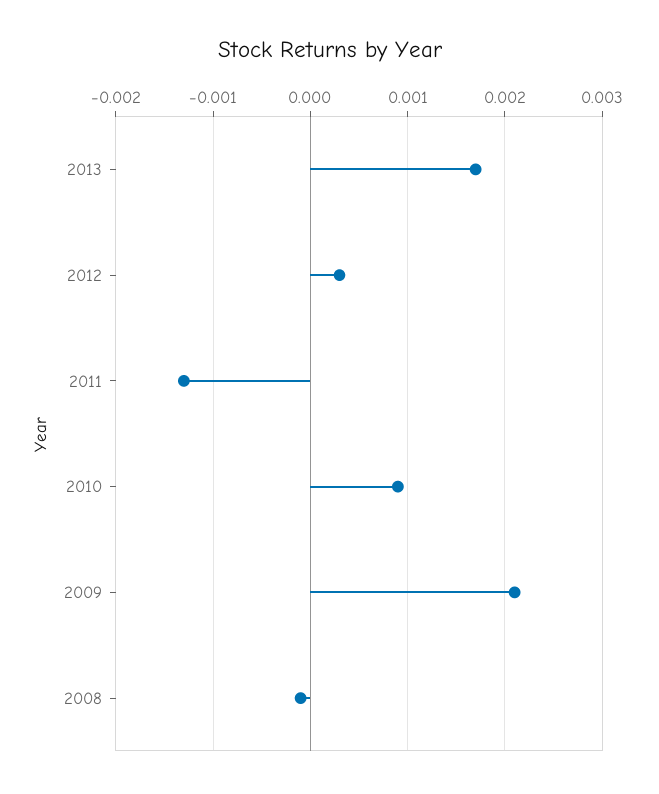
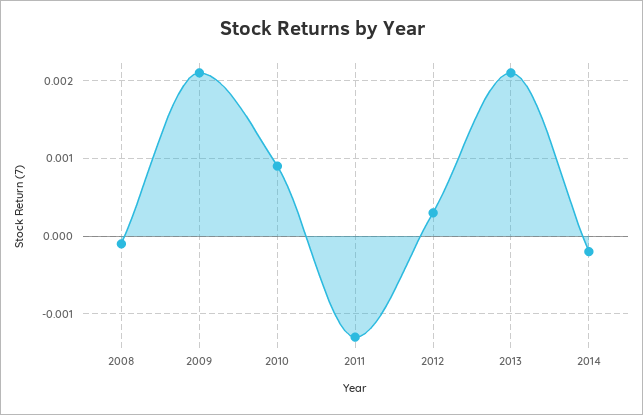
2013: 0.0017 -> 0.0021
2014: none -> -0.0002

